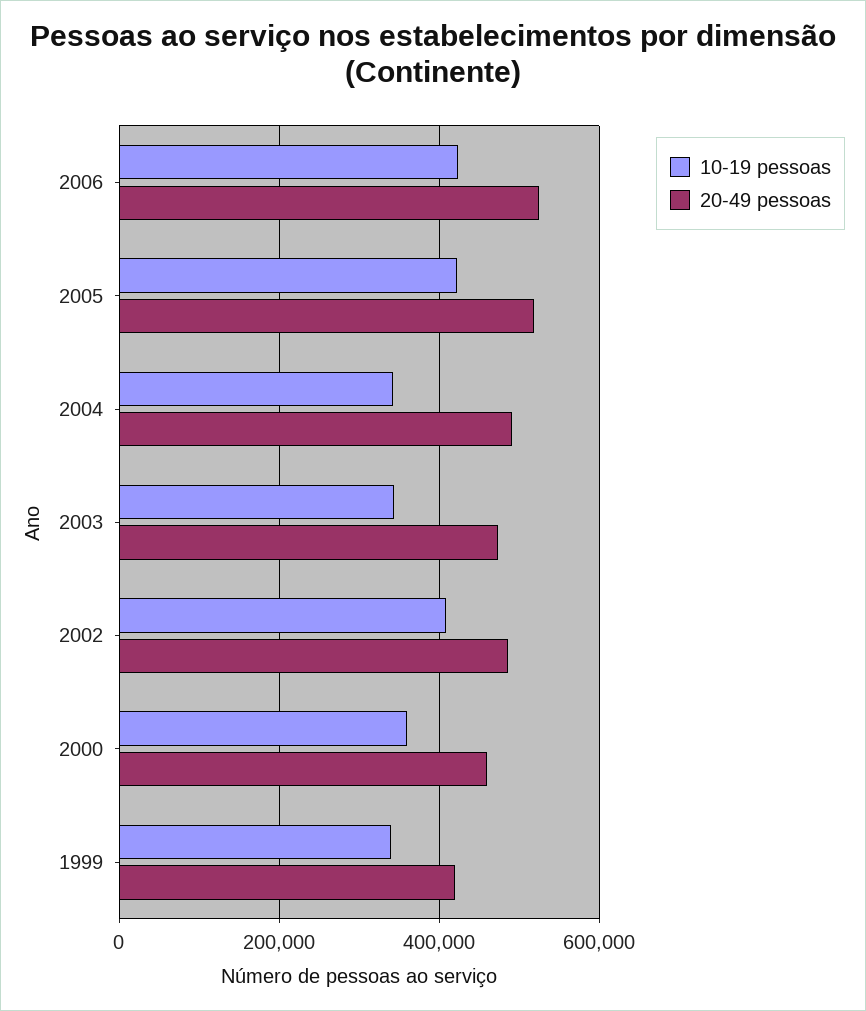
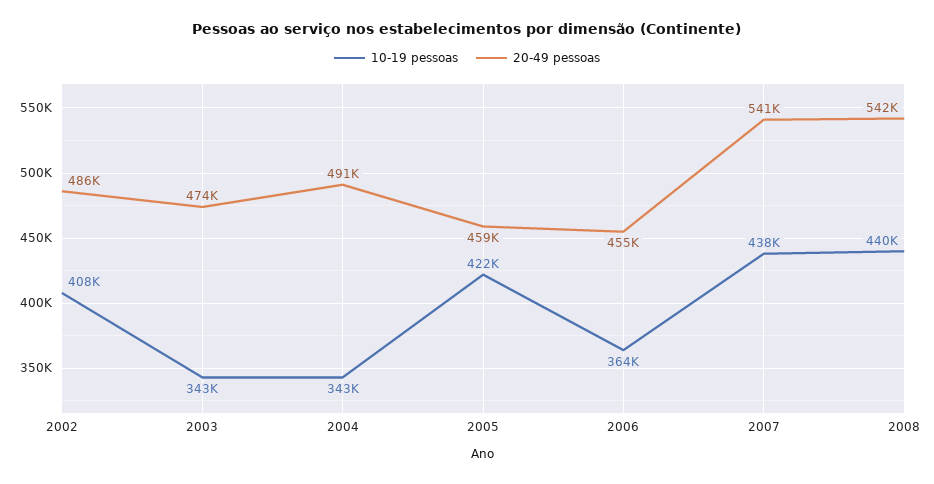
10-19 pessoas, 2006: 420000 -> 364000
20-49 pessoas, 2006: 520000 -> 455000
20-49 pessoas, 2005: 520000 -> 459000
10-19 pessoas, 2000: 360000 -> none
20-49 pessoas, 2000: 460000 -> none
10-19 pessoas, 1999: 340000 -> none
20-49 pessoas, 1999: 420000 -> none
10-19 pessoas, 2007: none -> 438000
20-49 pessoas, 2007: none -> 541000
10-19 pessoas, 2008: none -> 440000
20-49 pessoas, 2008: none -> 542000

